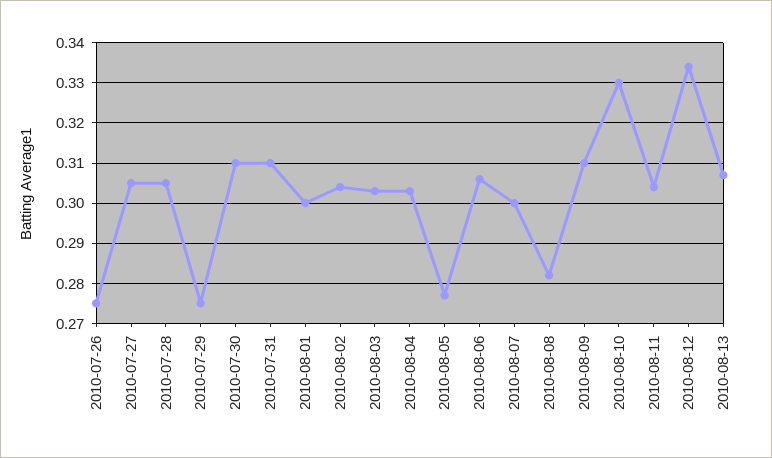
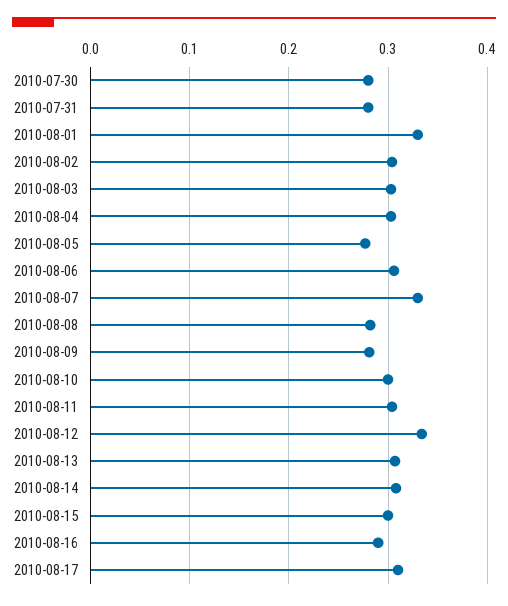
2010-07-26: 0.275 -> none
2010-07-27: 0.305 -> none
2010-07-28: 0.305 -> none
2010-07-29: 0.275 -> none
2010-07-30: 0.31 -> 0.28
2010-07-31: 0.31 -> 0.28
2010-08-01: 0.3 -> 0.33
2010-08-07: 0.3 -> 0.33
2010-08-09: 0.31 -> 0.28
2010-08-10: 0.33 -> 0.3
2010-08-14: none -> 0.31
2010-08-15: none -> 0.3
2010-08-16: none -> 0.29
2010-08-17: none -> 0.31

